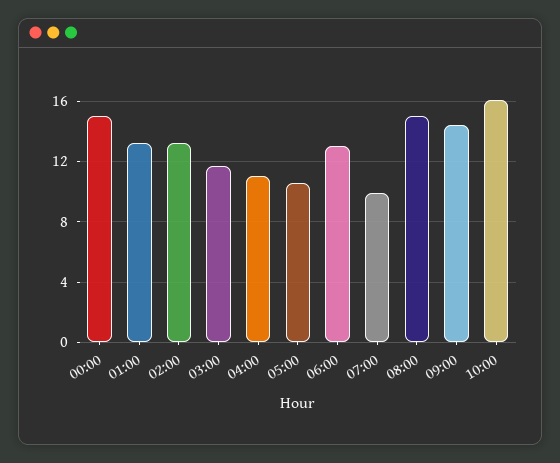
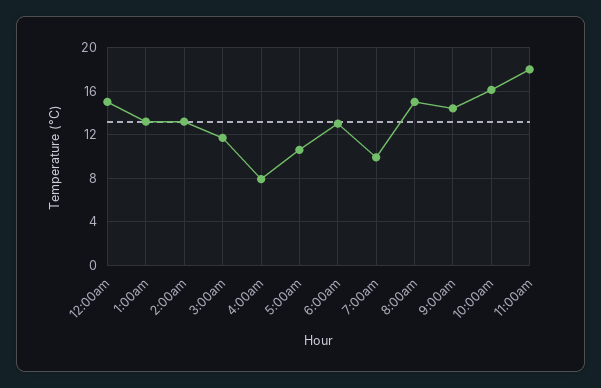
04:00: 11 -> 8
11:00am: none -> 18

